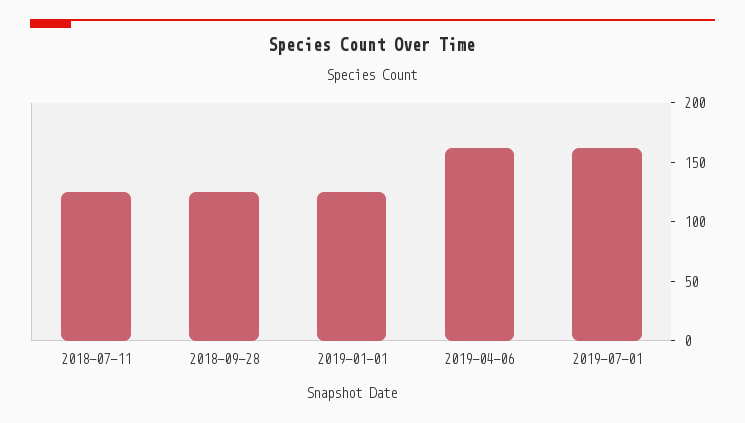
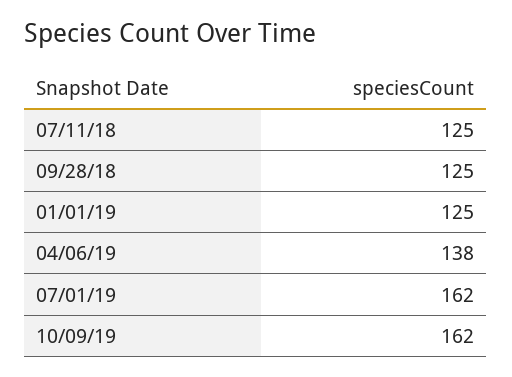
2019-04-06: 160 -> 138
10/09/19: none -> 162

